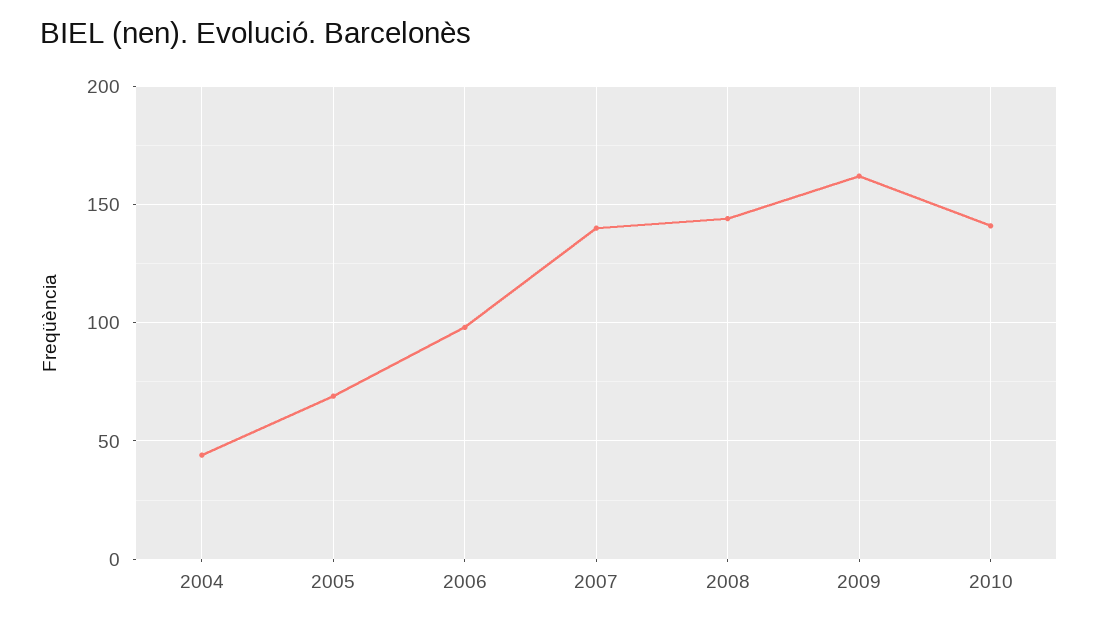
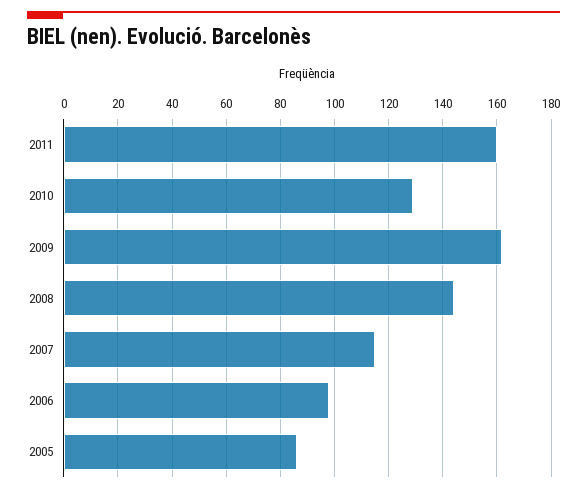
2004: 45 -> none
2005: 70 -> 85
2007: 140 -> 115
2010: 140 -> 130
2011: none -> 160

